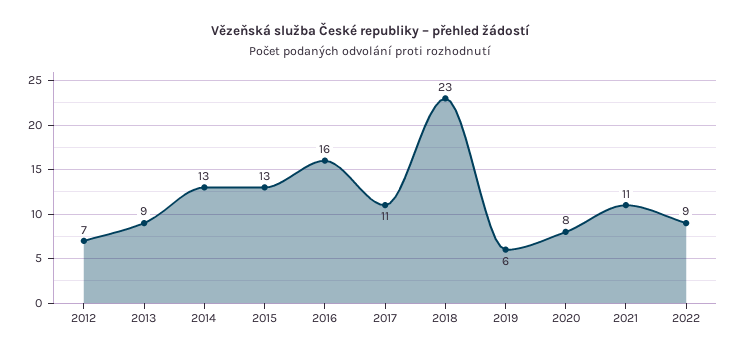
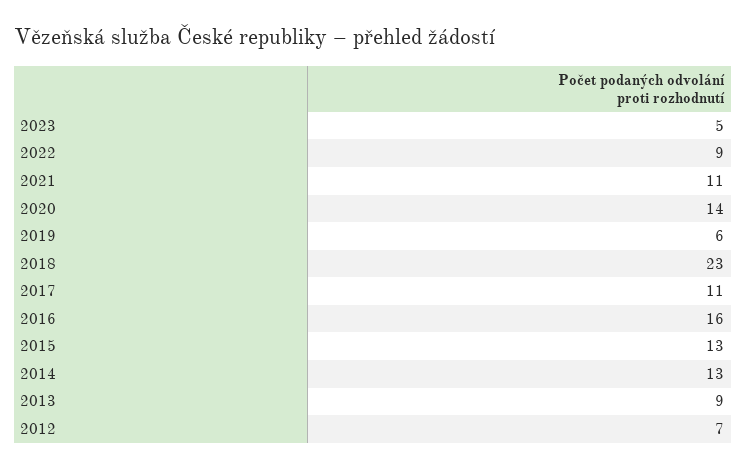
2020: 8 -> 14
2023: none -> 5

